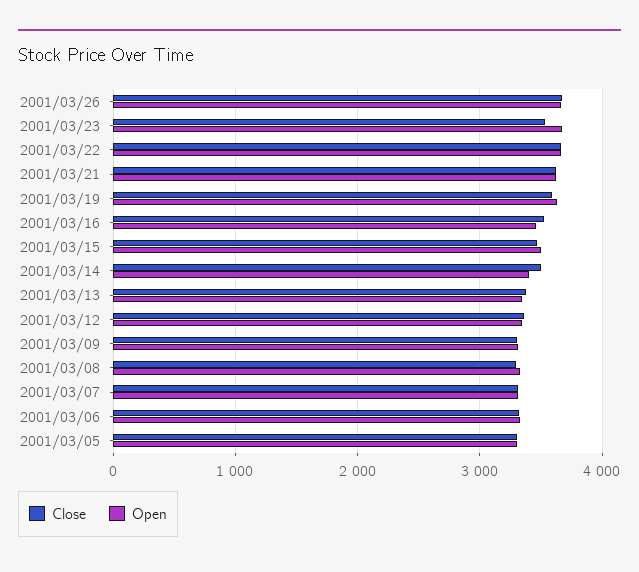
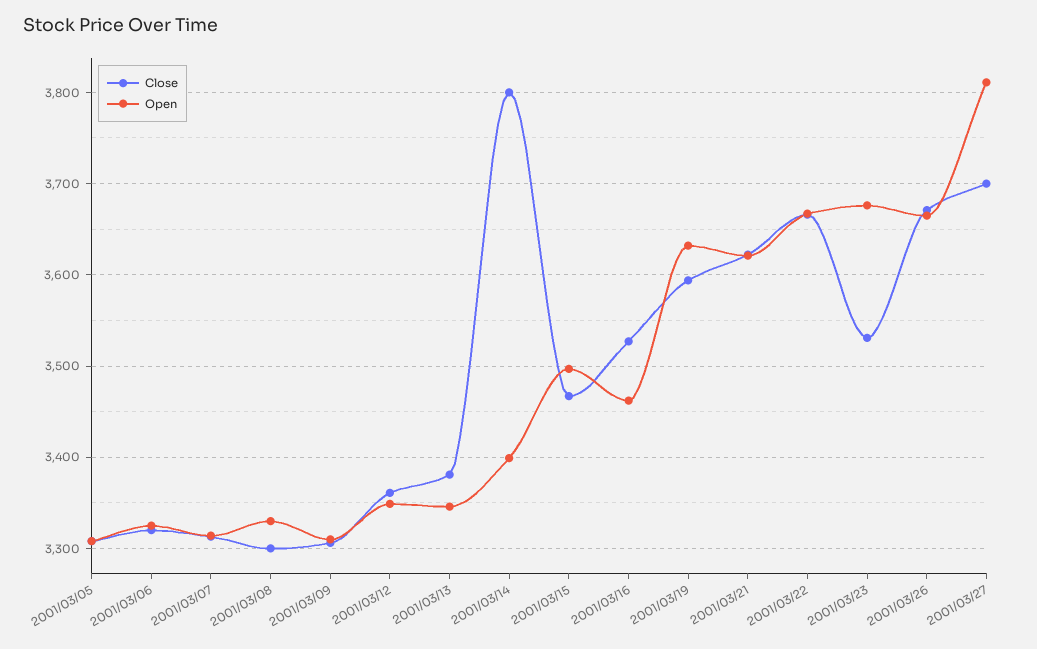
Close, 2001/03/14: 3500 -> 3800
Close, 2001/03/27: none -> 3700
Open, 2001/03/27: none -> 3810

